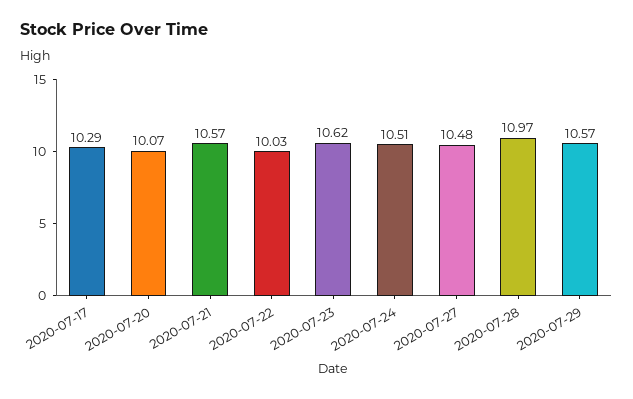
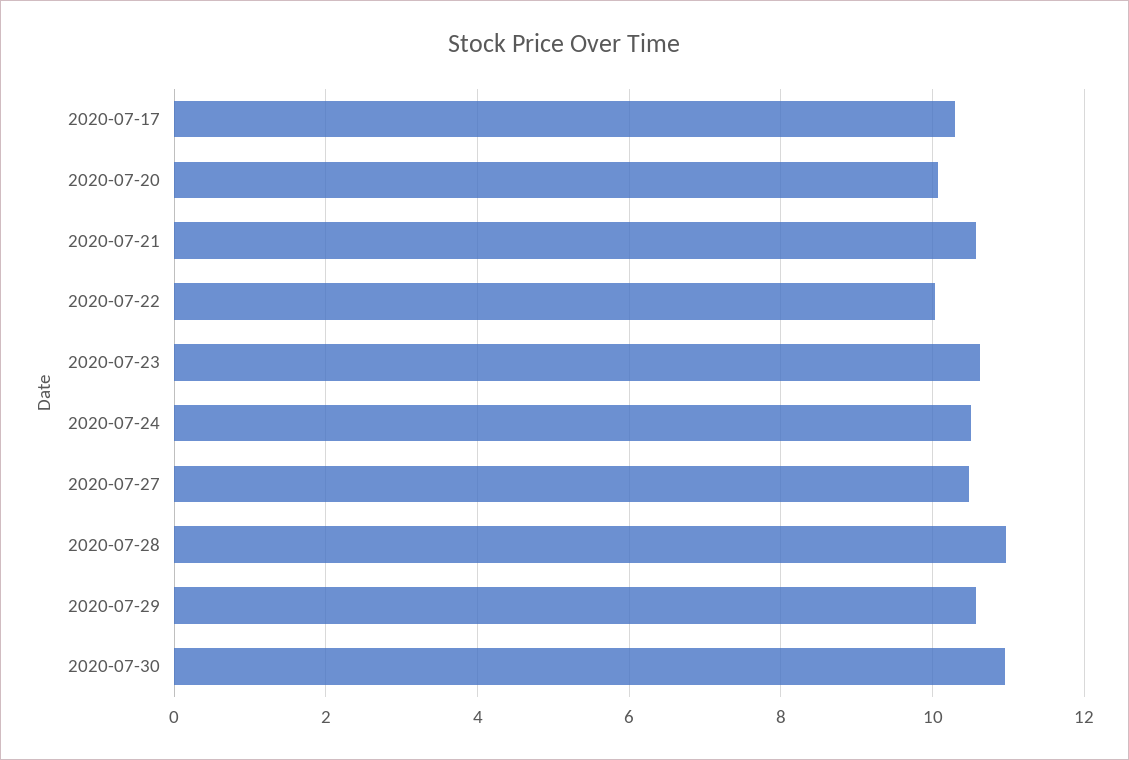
2020-07-30: none -> 11

